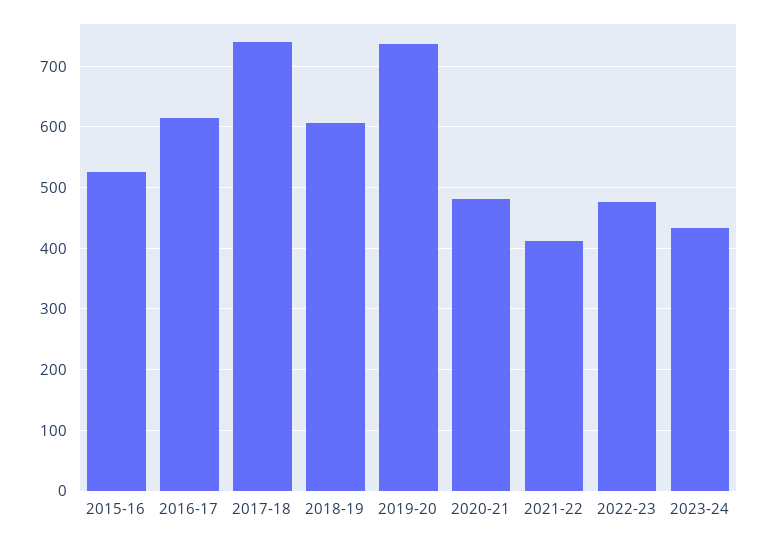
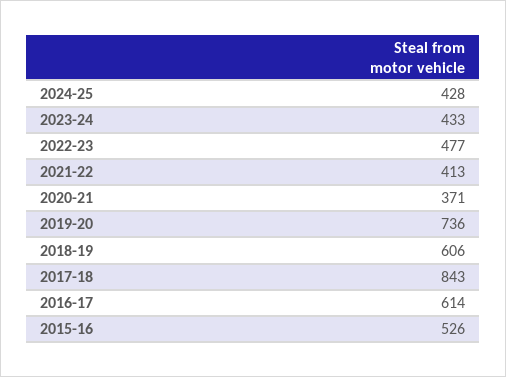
2017-18: 740 -> 843
2020-21: 480 -> 371
2024-25: none -> 428

